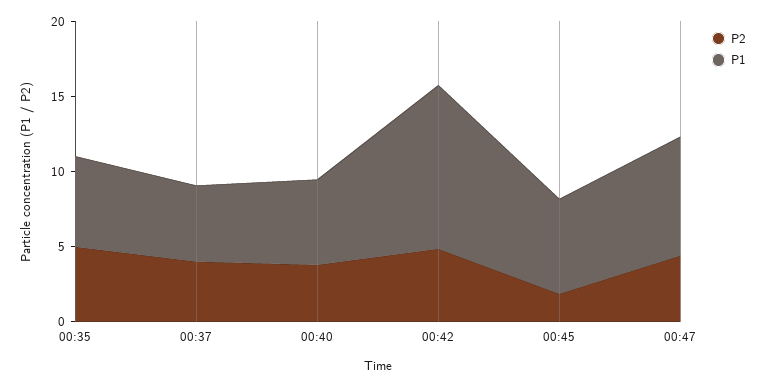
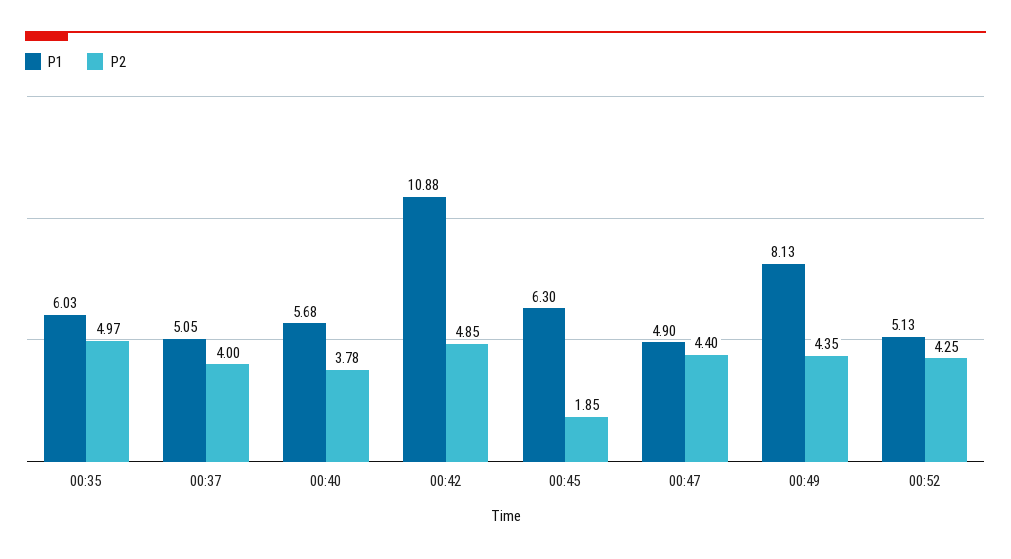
P1, 00:47: 8 -> 4.9
P1, 00:49: none -> 8.13
P2, 00:49: none -> 4.35
P1, 00:52: none -> 5.13
P2, 00:52: none -> 4.25

